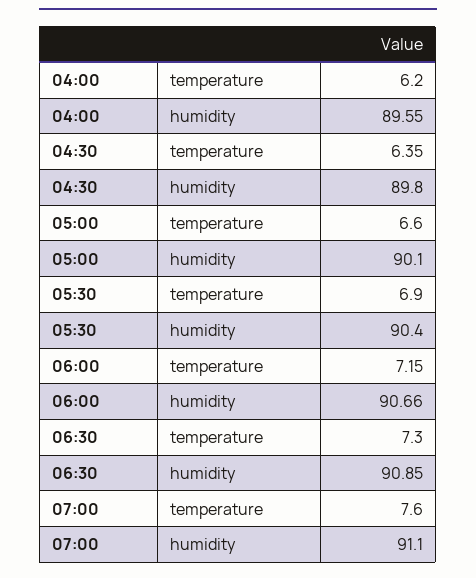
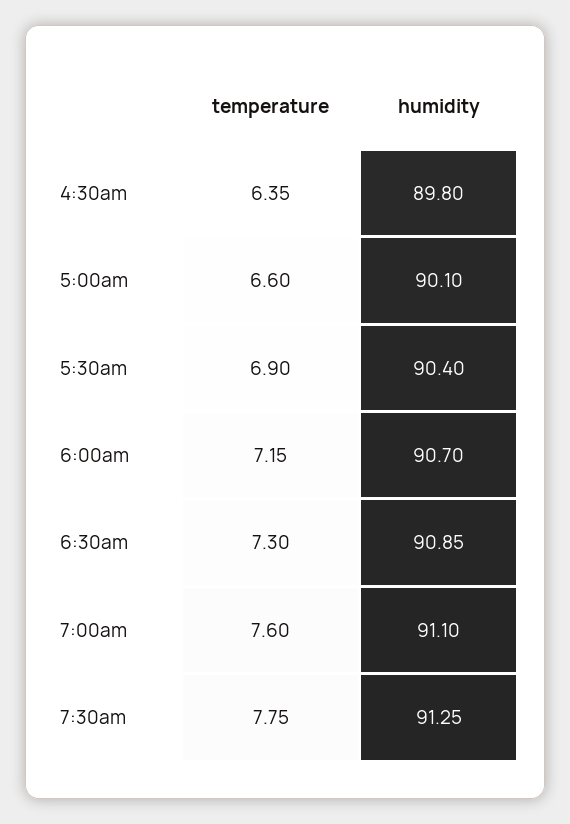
04:00, temperature: 6.2 -> none
04:00, humidity: 89.55 -> none
06:00, humidity: 90.66 -> 90.7
7:30am, temperature: none -> 7.75
7:30am, humidity: none -> 91.25

